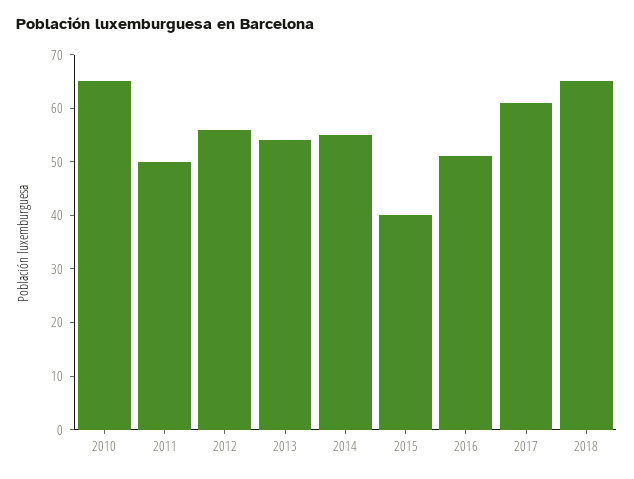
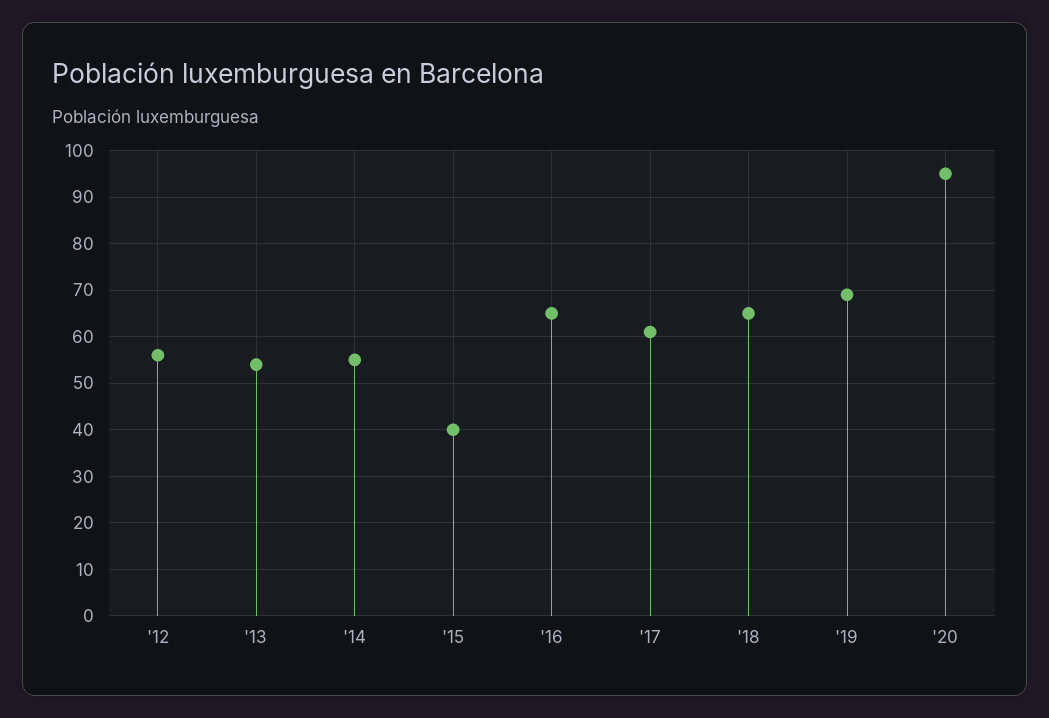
2010: 65 -> none
2011: 50 -> none
2016: 50 -> 65
'19: none -> 70
'20: none -> 95

